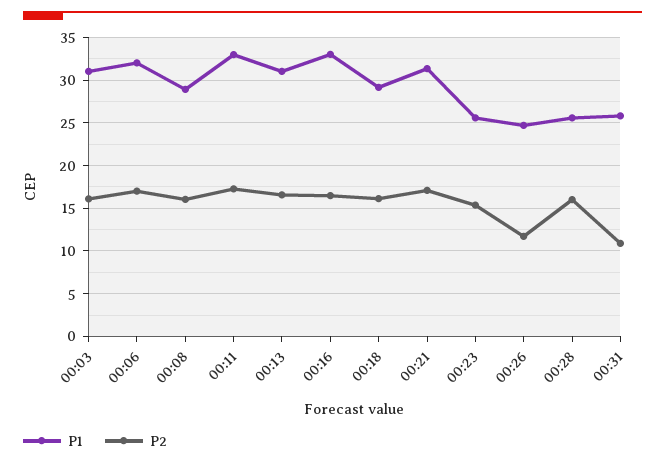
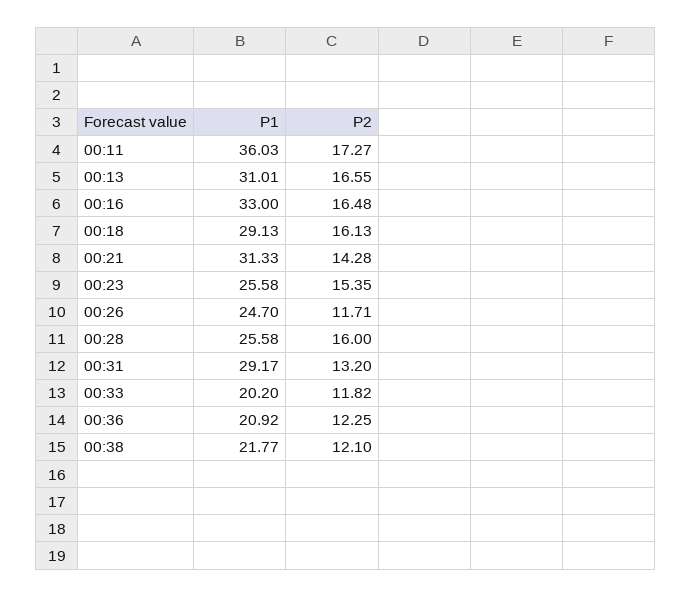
P1, 00:03: 31 -> none
P2, 00:03: 16 -> none
P1, 00:06: 32 -> none
P2, 00:06: 17 -> none
P1, 00:08: 29 -> none
P2, 00:08: 16 -> none
P1, 00:11: 33 -> 36.03
P2, 00:21: 17 -> 14.28
P1, 00:31: 26 -> 29.17
P2, 00:31: 11 -> 13.2
P1, 00:33: none -> 20.2
P2, 00:33: none -> 11.82
P1, 00:36: none -> 20.92
P2, 00:36: none -> 12.25
P1, 00:38: none -> 21.77
P2, 00:38: none -> 12.1

